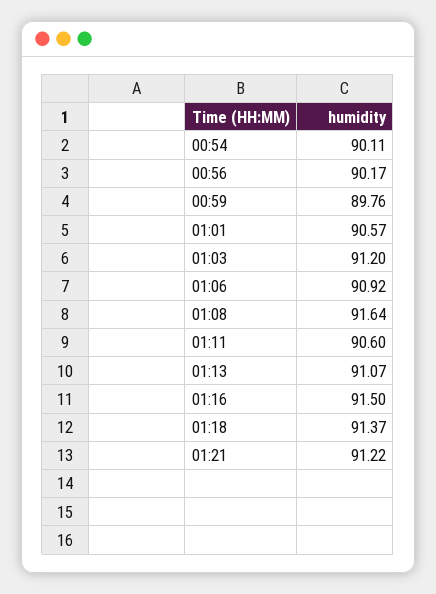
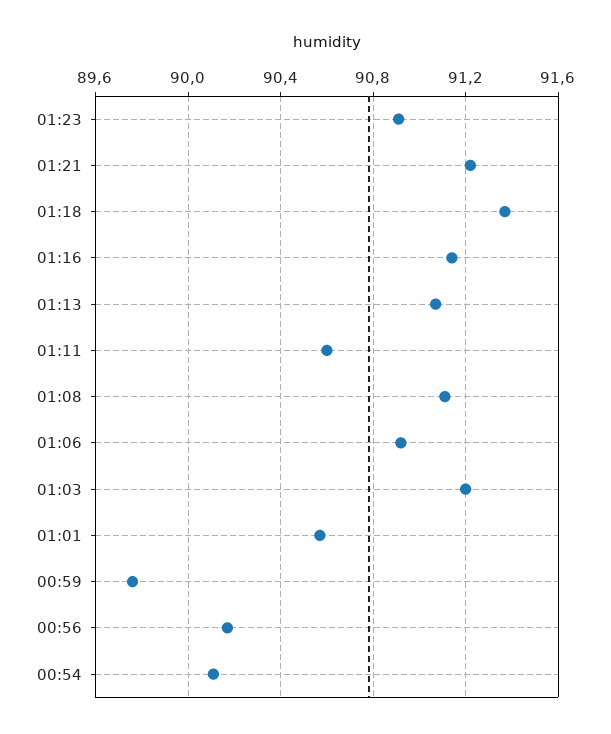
01:08: 91.64 -> 91.1
01:16: 91.5 -> 91.15
01:23: none -> 90.9

